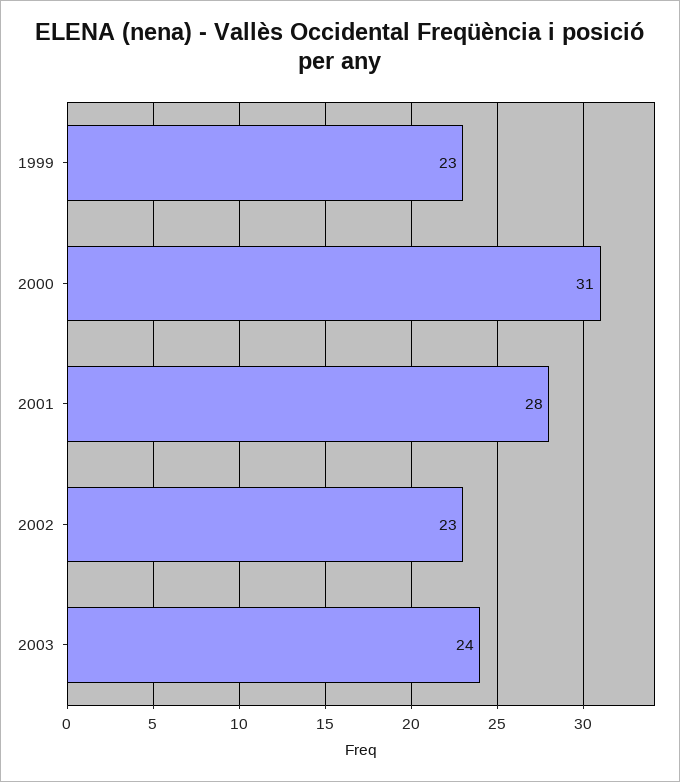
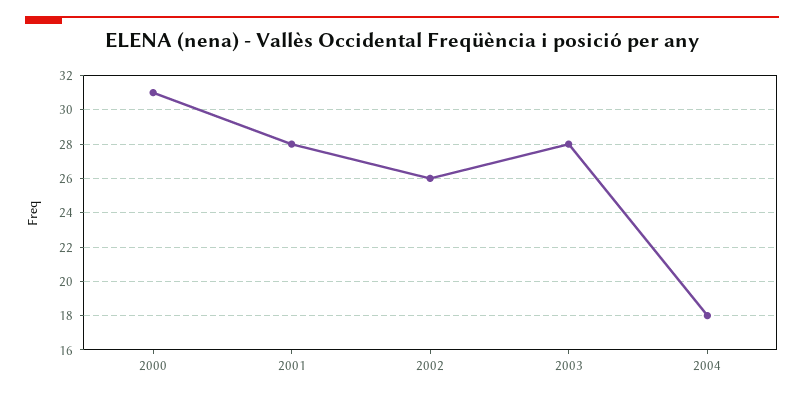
1999: 23 -> none
2002: 23 -> 26
2003: 24 -> 28
2004: none -> 18

